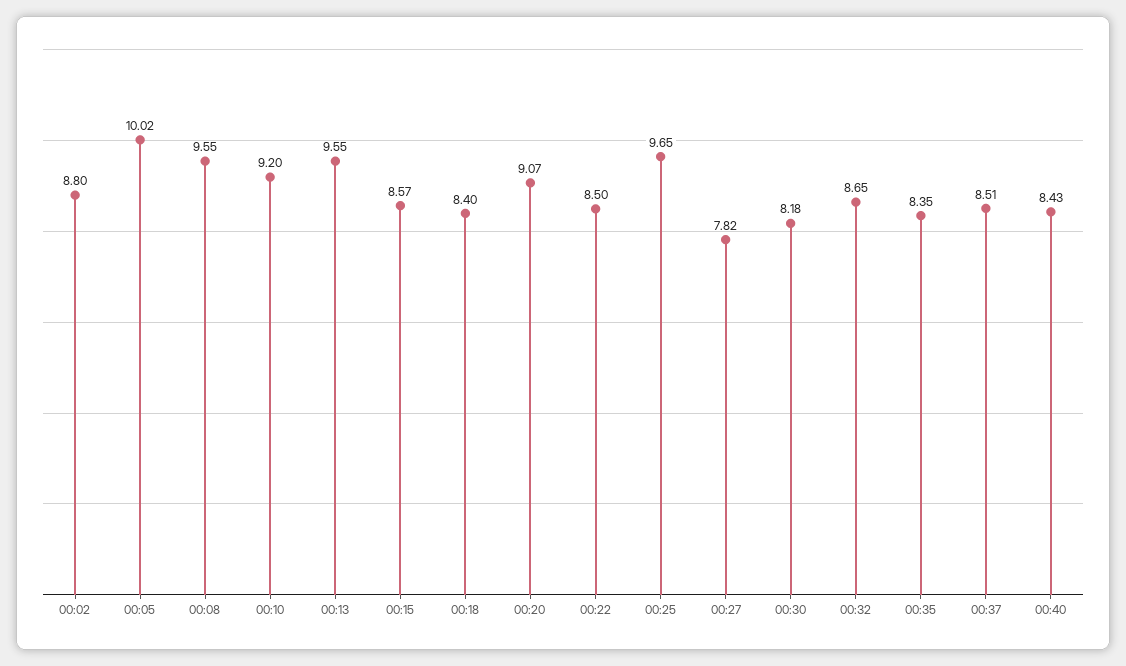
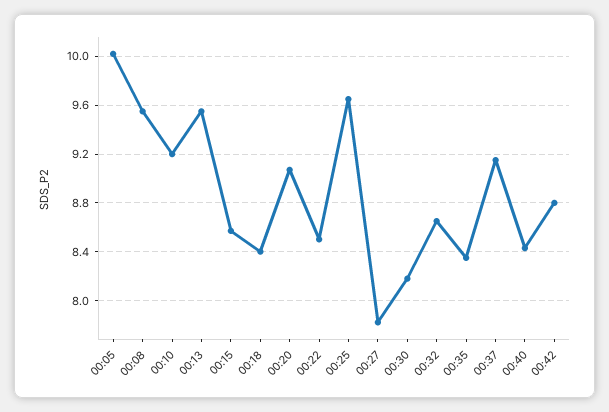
00:02: 8.8 -> none
00:37: 8.51 -> 9.15
00:42: none -> 8.8

